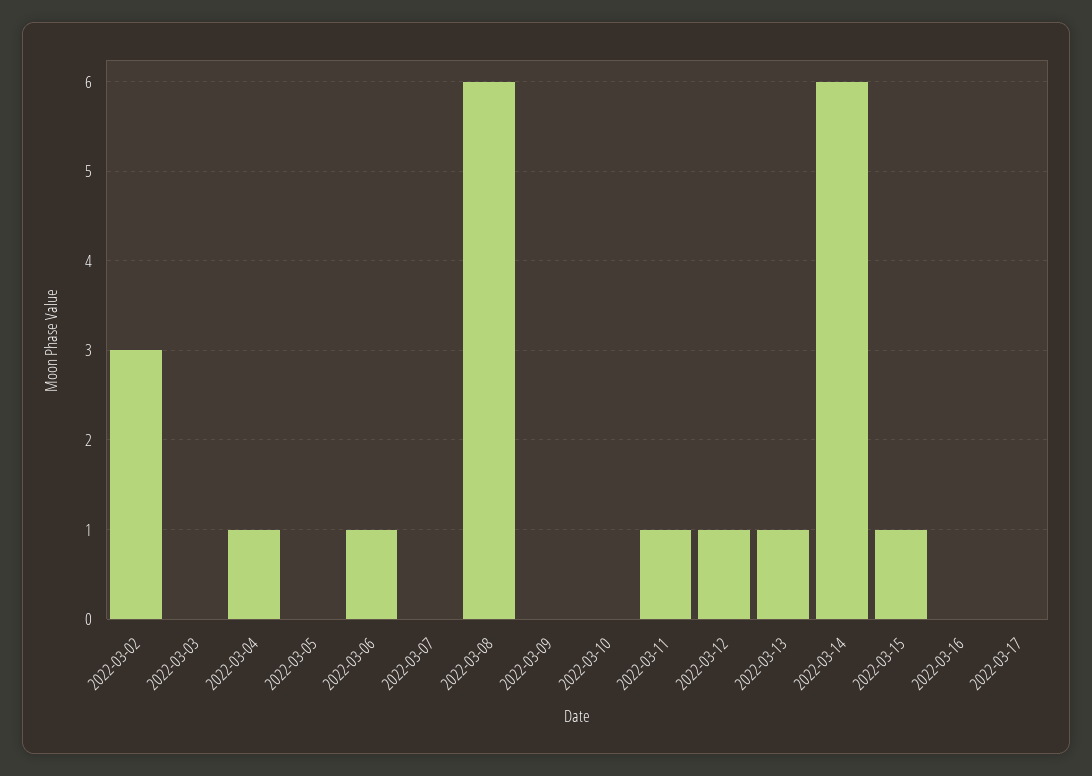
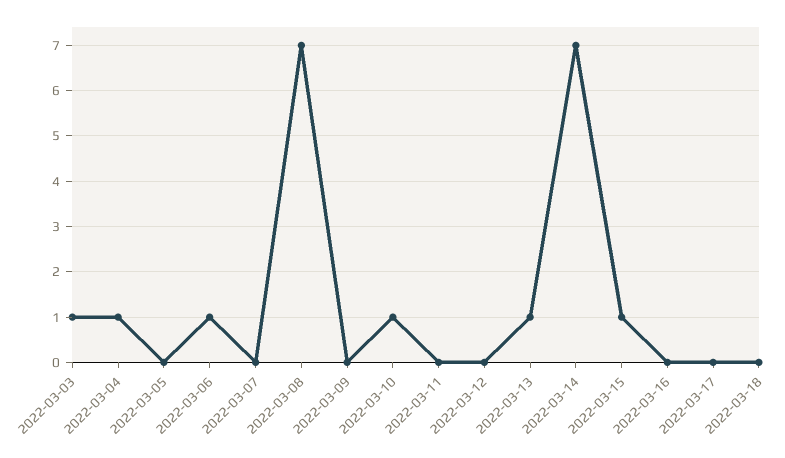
2022-03-02: 3 -> none
2022-03-03: 0 -> 1
2022-03-08: 6 -> 7
2022-03-10: 0 -> 1
2022-03-11: 1 -> 0
2022-03-12: 1 -> 0
2022-03-14: 6 -> 7
2022-03-18: none -> 0

